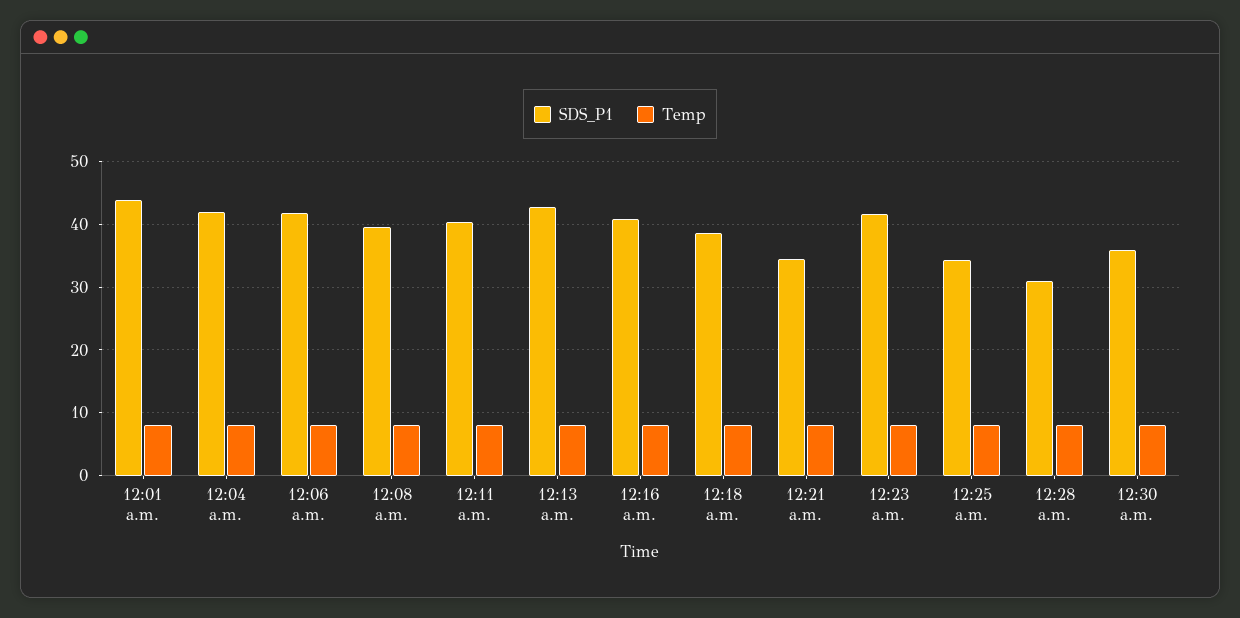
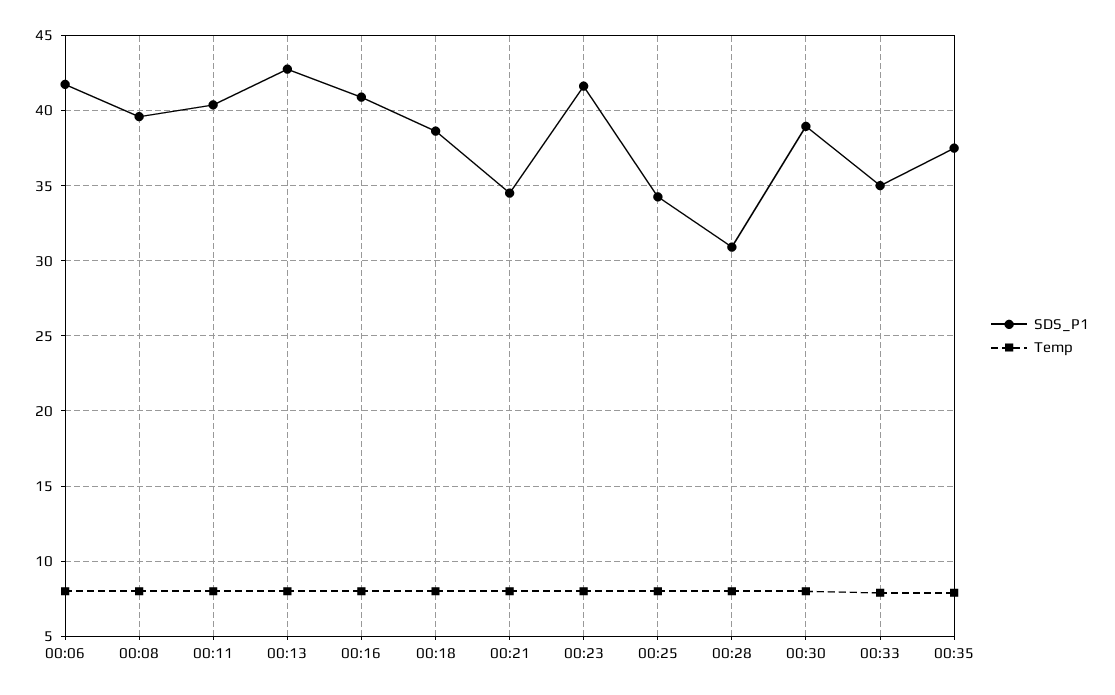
SDS_P1, 12:01 a.m.: 44 -> none
Temp, 12:01 a.m.: 8 -> none
SDS_P1, 12:04 a.m.: 42 -> none
Temp, 12:04 a.m.: 8 -> none
SDS_P1, 12:30 a.m.: 36 -> 39
SDS_P1, 00:33: none -> 35
Temp, 00:33: none -> 8
SDS_P1, 00:35: none -> 37.5
Temp, 00:35: none -> 8

